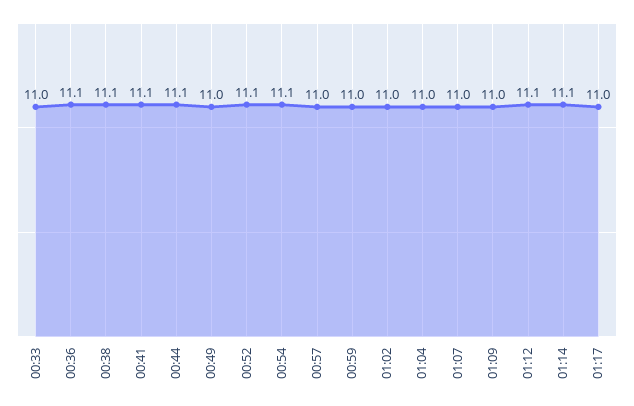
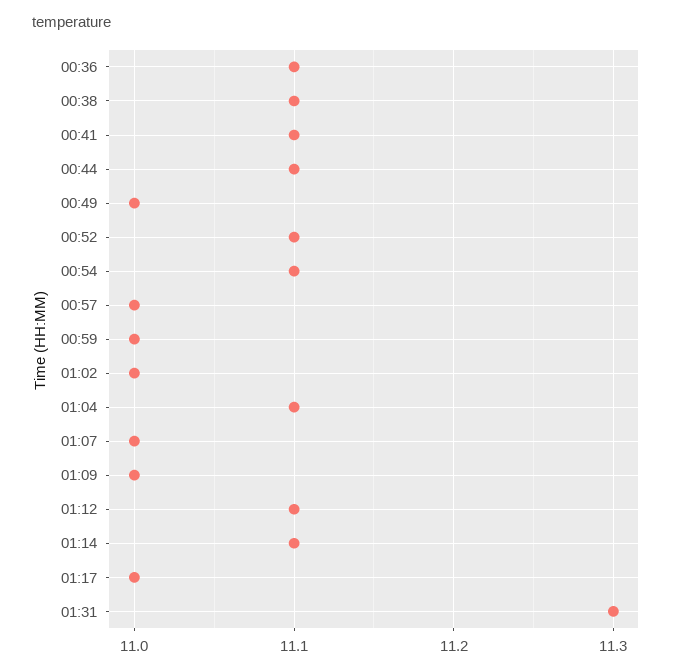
00:33: 11 -> none
01:04: 11 -> 11.1
01:31: none -> 11.3

